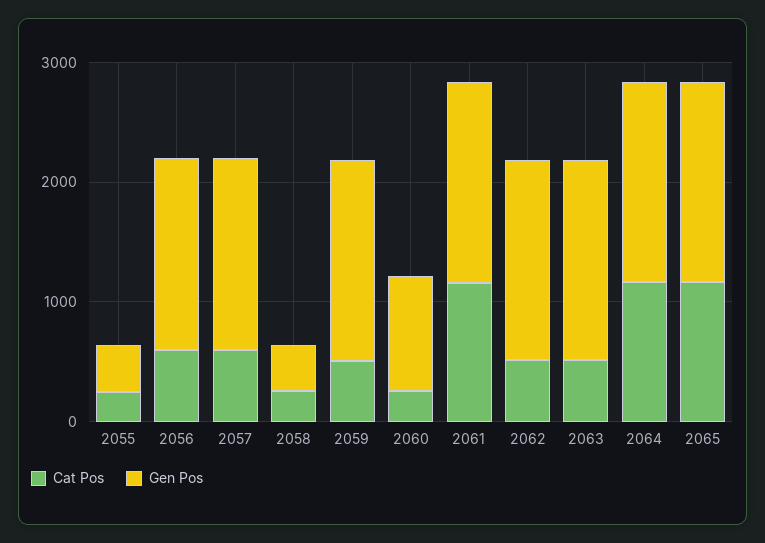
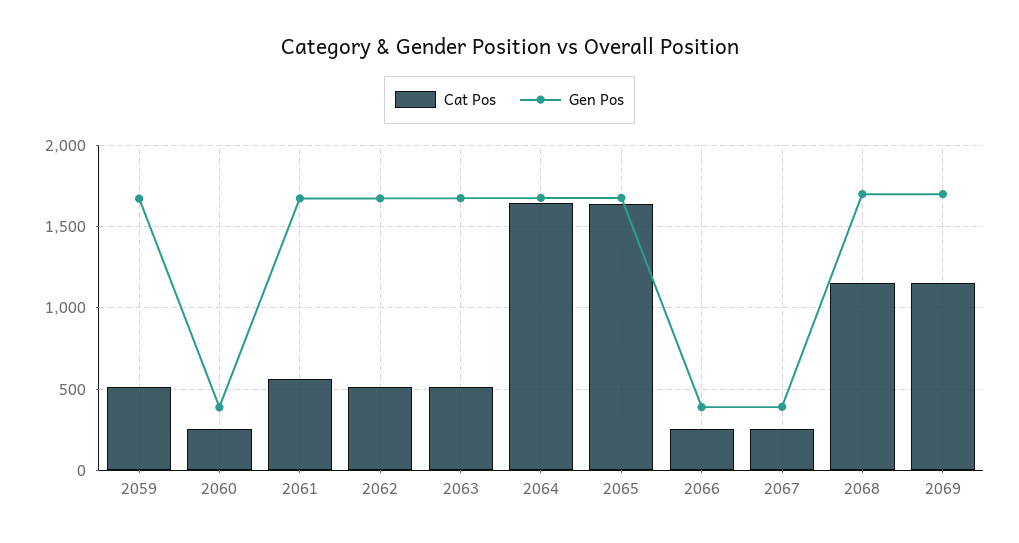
Cat Pos, 2055: 200 -> none
Gen Pos, 2055: 400 -> none
Cat Pos, 2056: 600 -> none
Gen Pos, 2056: 1600 -> none
Cat Pos, 2057: 600 -> none
Gen Pos, 2057: 1600 -> none
Cat Pos, 2058: 200 -> none
Gen Pos, 2058: 400 -> none
Gen Pos, 2060: 1000 -> 400
Cat Pos, 2061: 1200 -> 550
Cat Pos, 2064: 1200 -> 1650
Cat Pos, 2065: 1200 -> 1650
Cat Pos, 2066: none -> 250
Gen Pos, 2066: none -> 400
Cat Pos, 2067: none -> 250
Gen Pos, 2067: none -> 400
Cat Pos, 2068: none -> 1150
Gen Pos, 2068: none -> 1700
Cat Pos, 2069: none -> 1150
Gen Pos, 2069: none -> 1700

